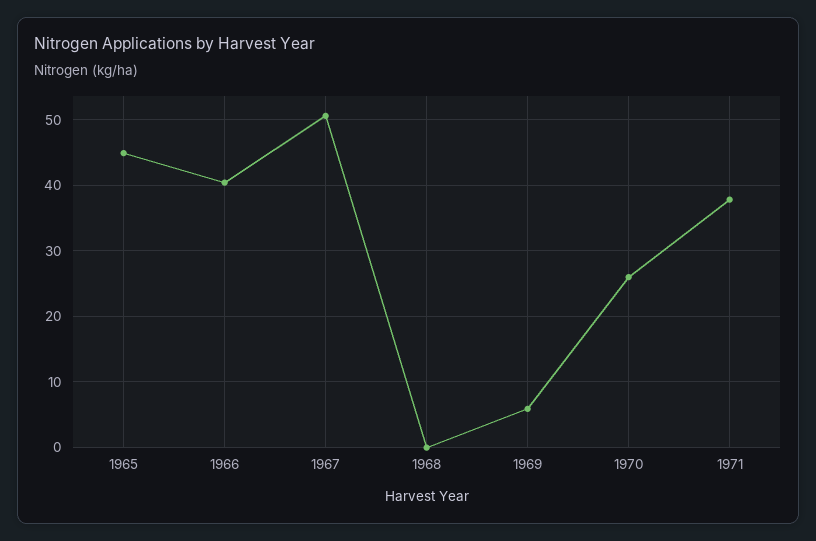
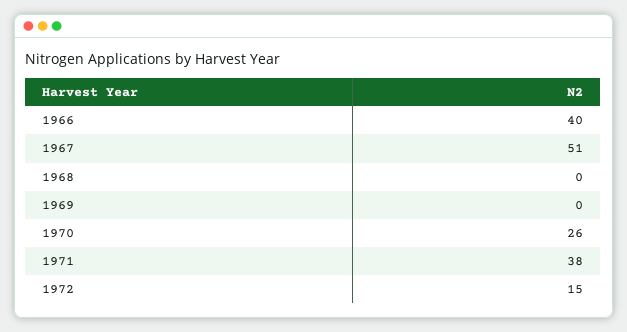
1965: 45 -> none
1969: 6 -> 0
1972: none -> 15

